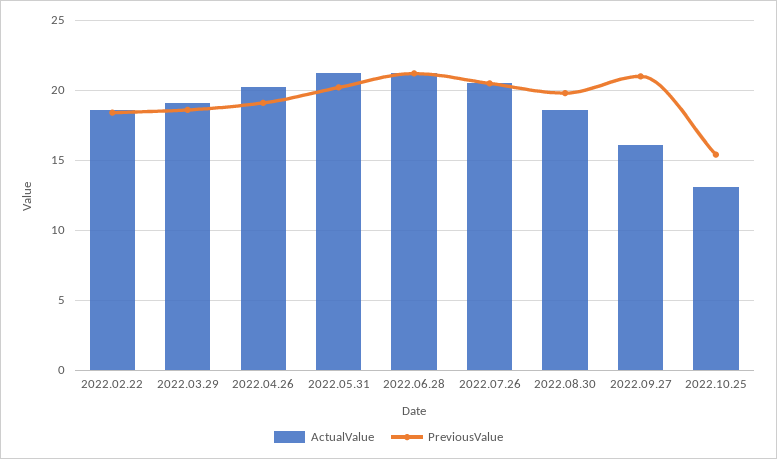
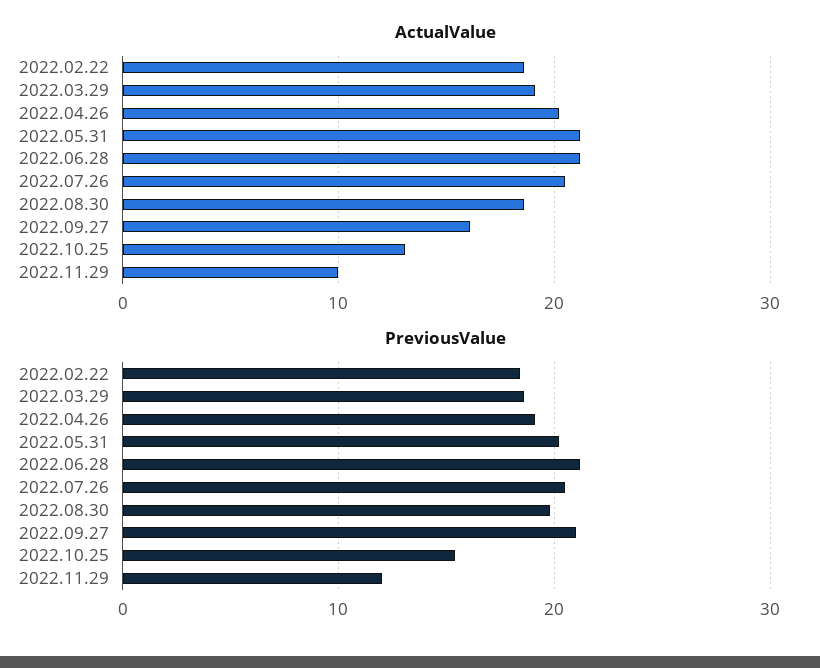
ActualValue, 2022.11.29: none -> 10
PreviousValue, 2022.11.29: none -> 12

